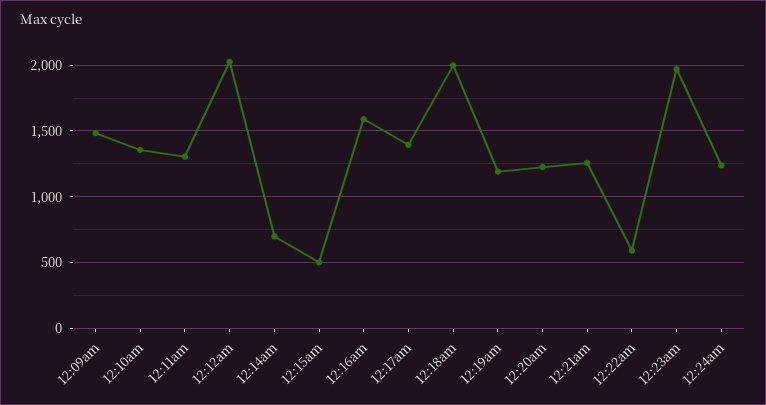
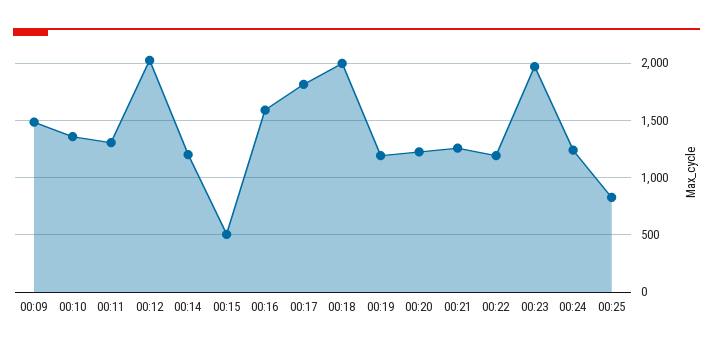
12:14am: 700 -> 1200
12:17am: 1400 -> 1800
12:22am: 600 -> 1200
00:25: none -> 800

